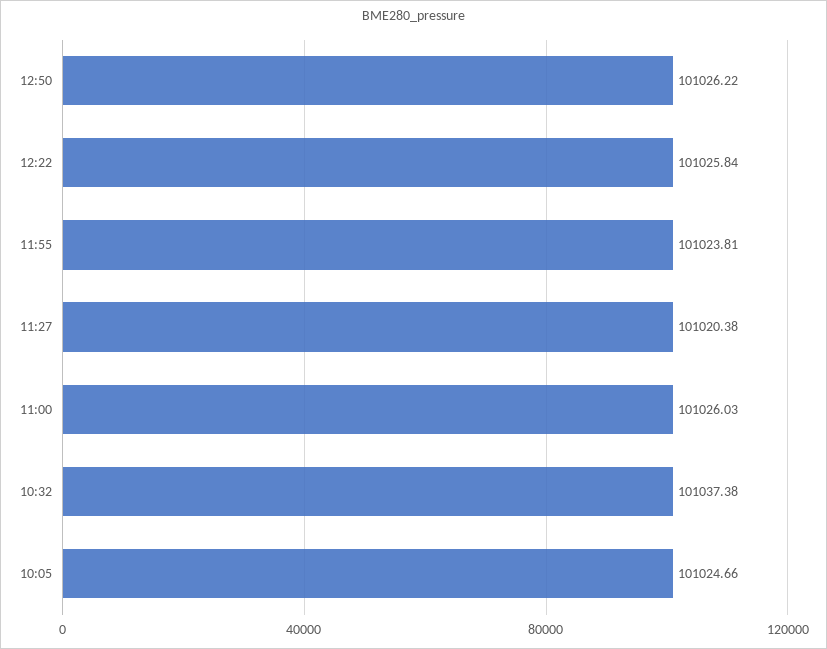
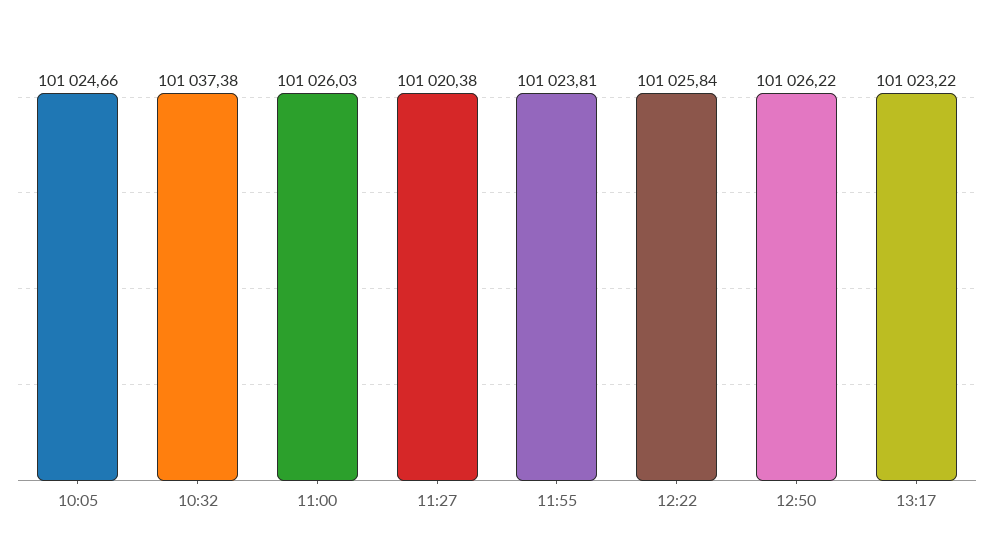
13:17: none -> 101023.22

